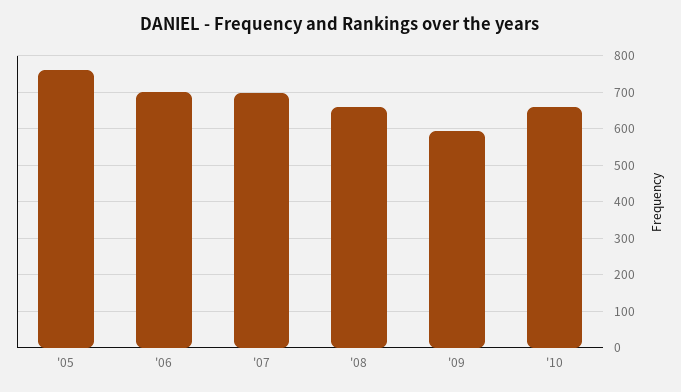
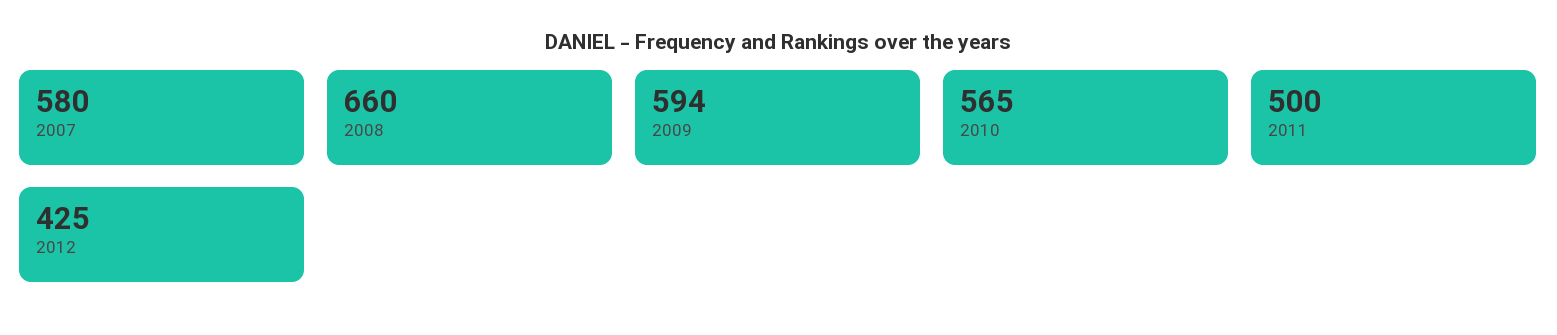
'05: 760 -> none
'06: 700 -> none
'07: 700 -> 580
'10: 660 -> 565
2011: none -> 500
2012: none -> 425

